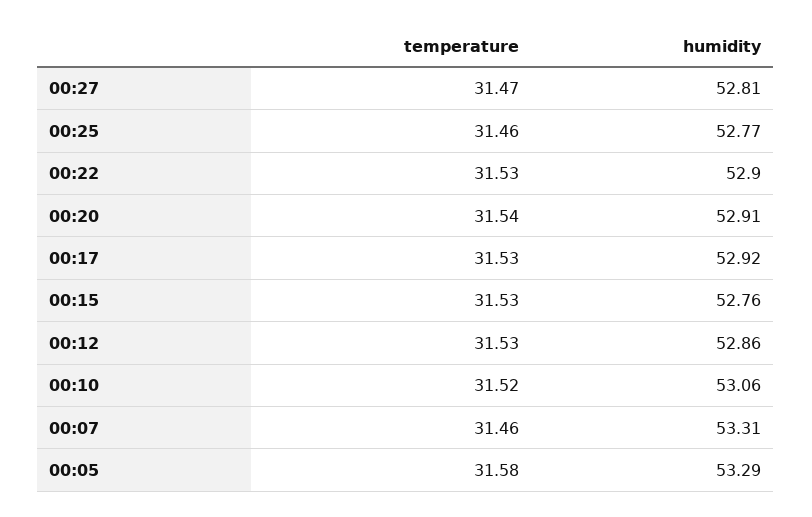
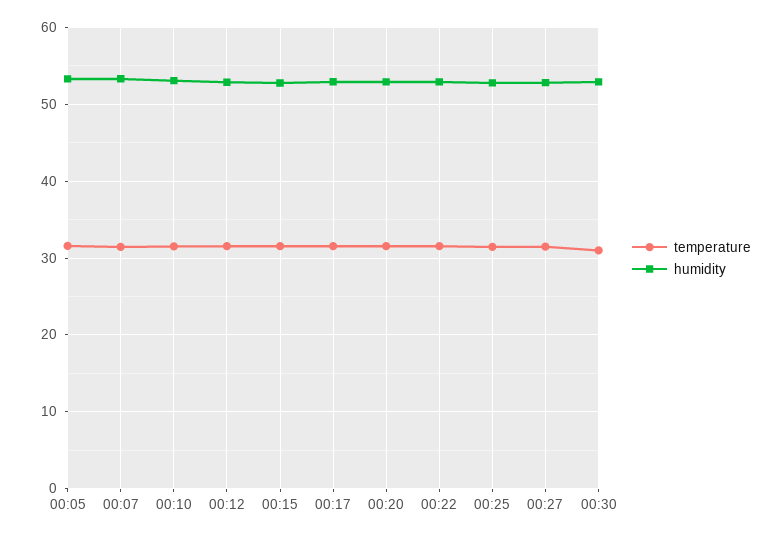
temperature, 00:30: none -> 31
humidity, 00:30: none -> 53

